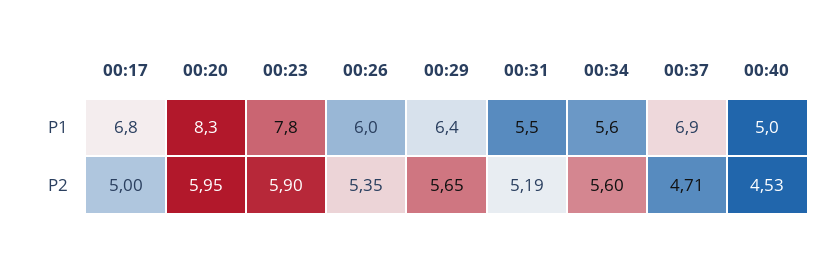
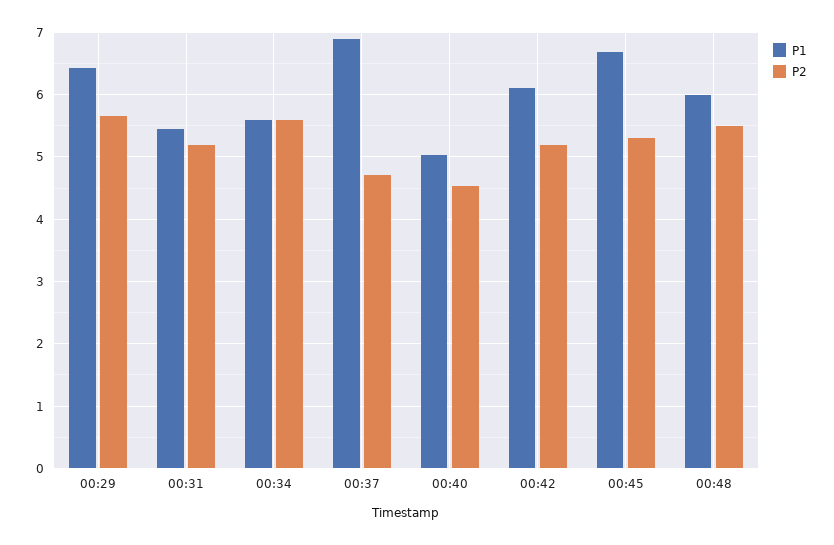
P1, 00:17: 6.8 -> none
P1, 00:20: 8.3 -> none
P1, 00:23: 7.8 -> none
P1, 00:26: 6 -> none
P2, 00:17: 5 -> none
P2, 00:20: 5.95 -> none
P2, 00:23: 5.9 -> none
P2, 00:26: 5.35 -> none
P1, 00:42: none -> 6.1
P2, 00:42: none -> 5.2
P1, 00:45: none -> 6.7
P2, 00:45: none -> 5.3
P1, 00:48: none -> 6
P2, 00:48: none -> 5.5

